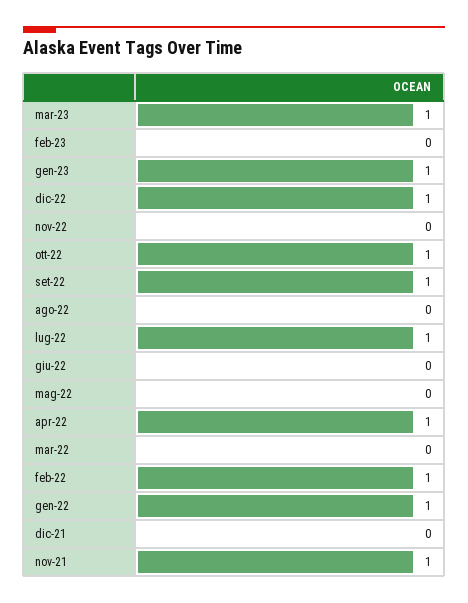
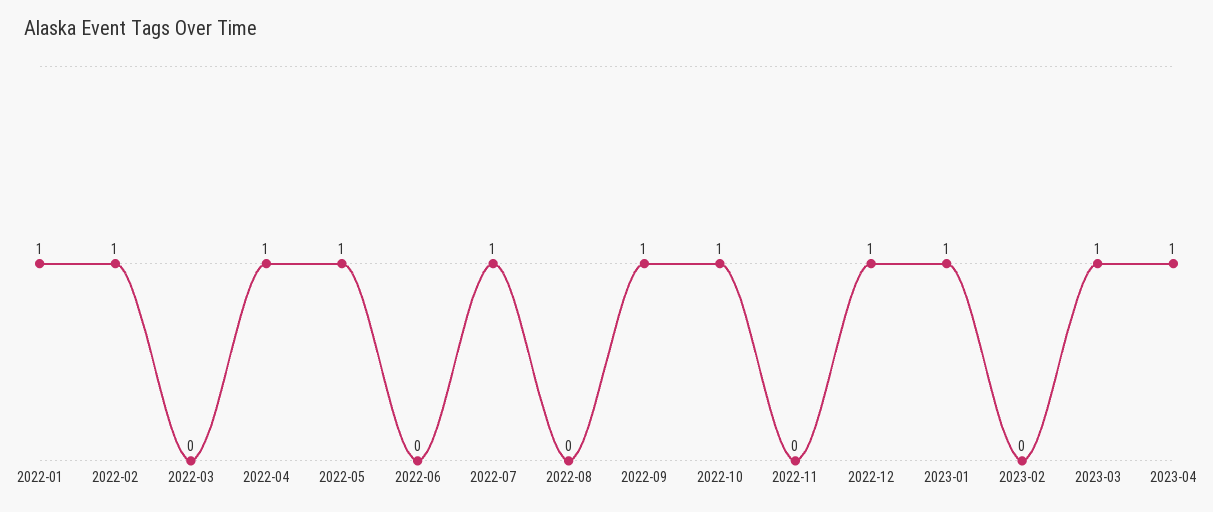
mag-22: 0 -> 1
dic-21: 0 -> none
nov-21: 1 -> none
2023-04: none -> 1

